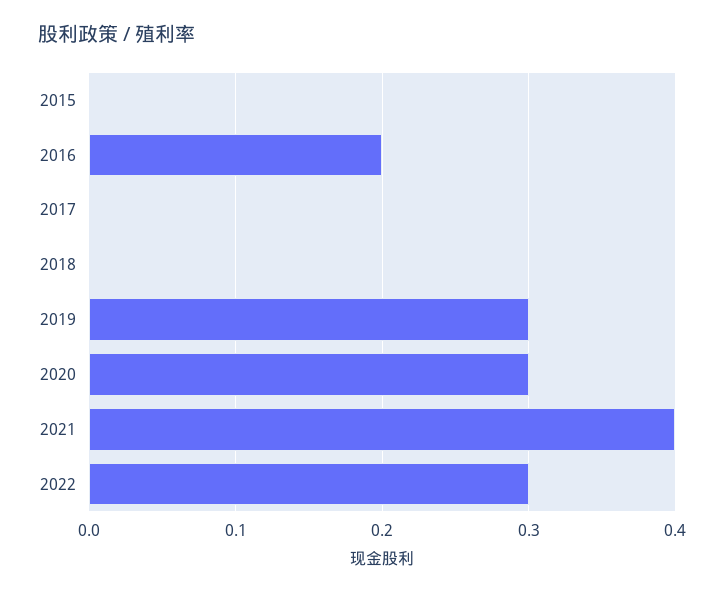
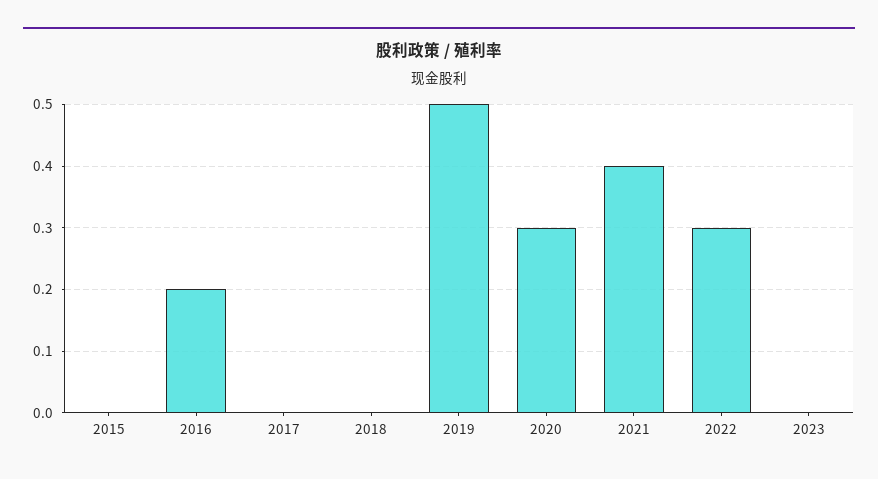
2019: 0.3 -> 0.5
2023: none -> 0

